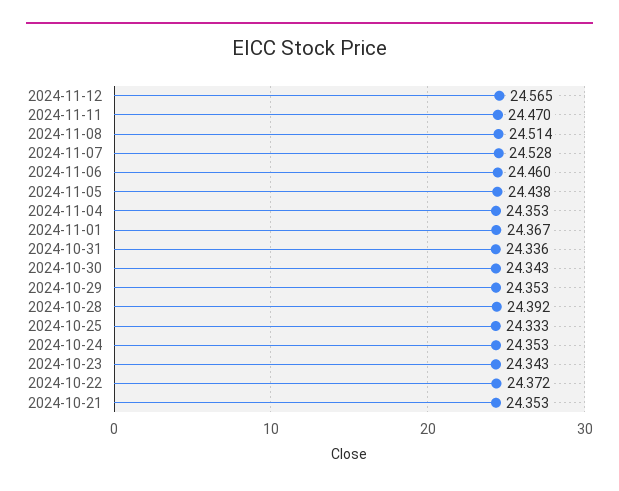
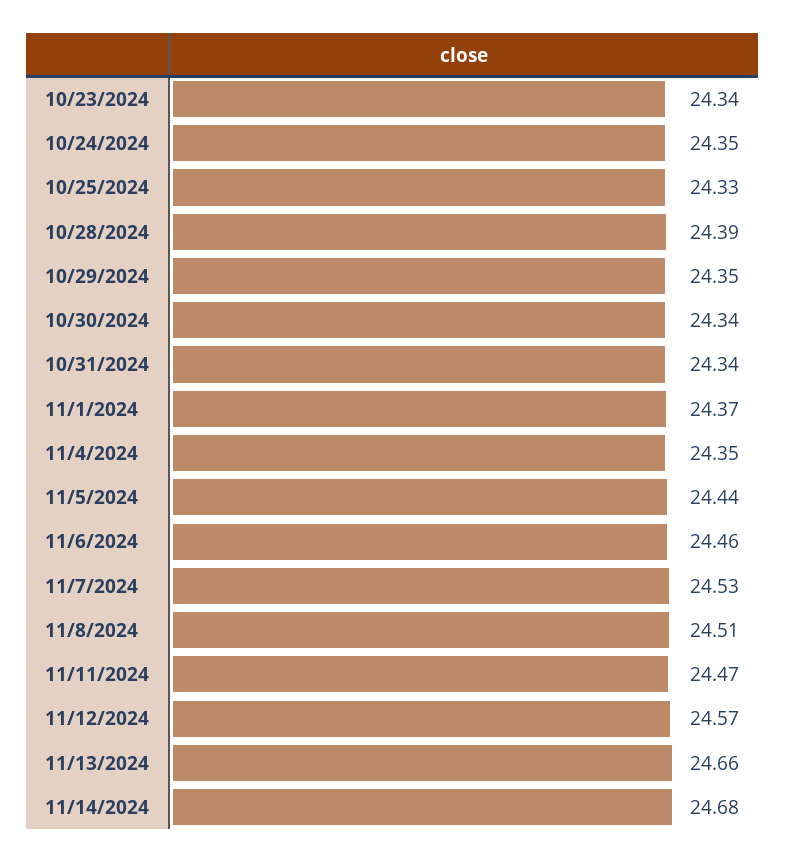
2024-10-22: 24.372 -> none
2024-10-21: 24.353 -> none
11/13/2024: none -> 24.66
11/14/2024: none -> 24.68

